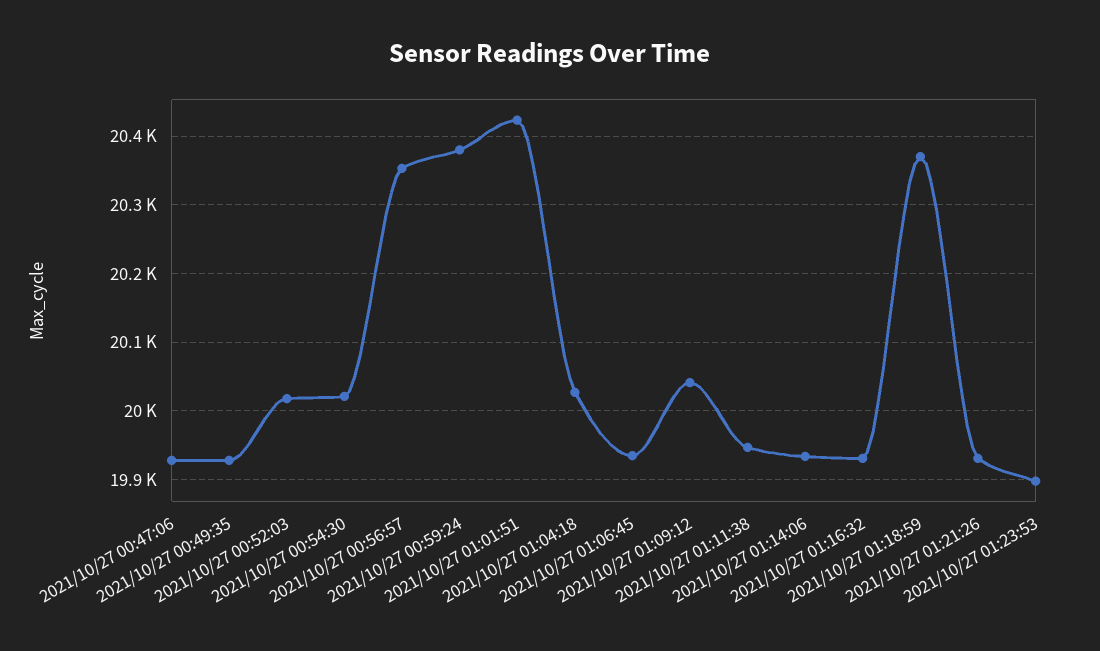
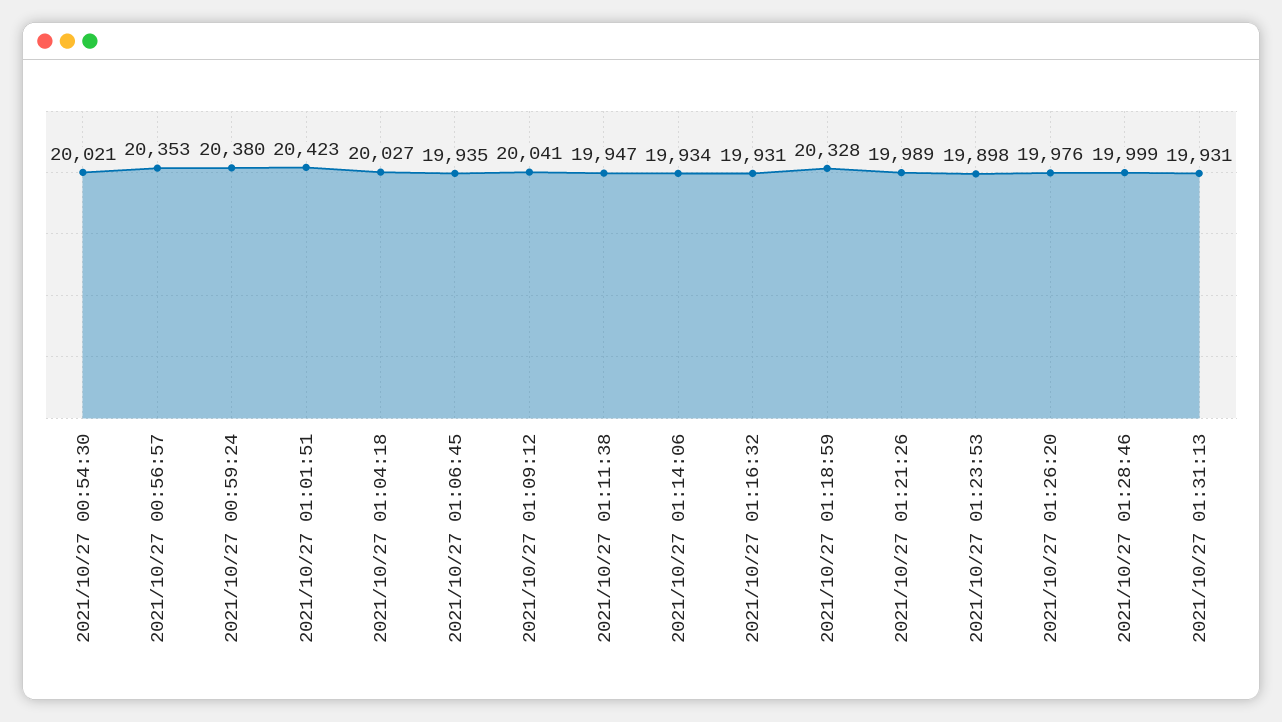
2021/10/27 00:47:06: 19930 -> none
2021/10/27 00:49:35: 19930 -> none
2021/10/27 00:52:03: 20020 -> none
2021/10/27 01:18:59: 20370 -> 20328
2021/10/27 01:21:26: 19930 -> 19989
2021/10/27 01:26:20: none -> 19976
2021/10/27 01:28:46: none -> 19999
2021/10/27 01:31:13: none -> 19931

